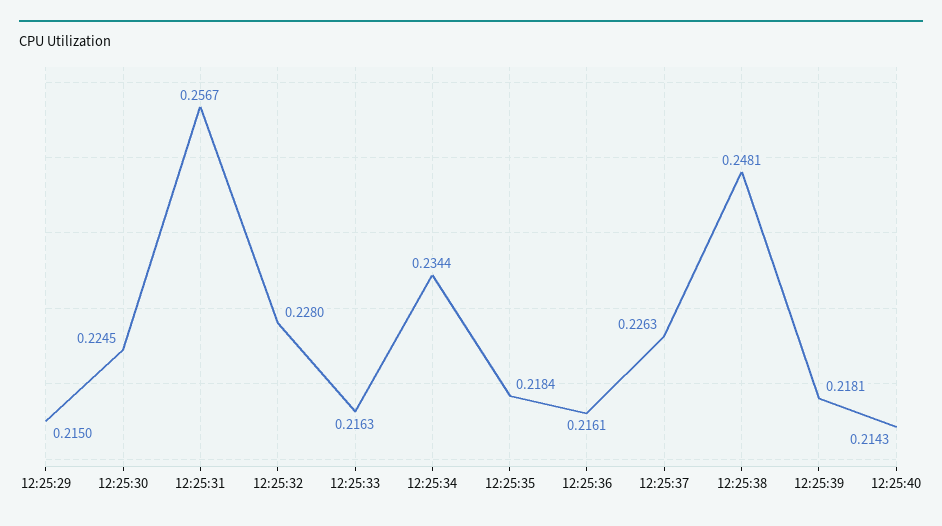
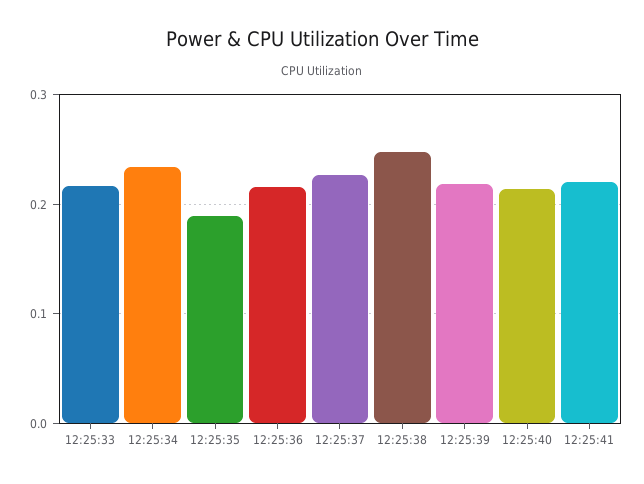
12:25:29: 0.215 -> none
12:25:30: 0.2245 -> none
12:25:31: 0.2567 -> none
12:25:32: 0.228 -> none
12:25:35: 0.2184 -> 0.19
12:25:41: none -> 0.22

